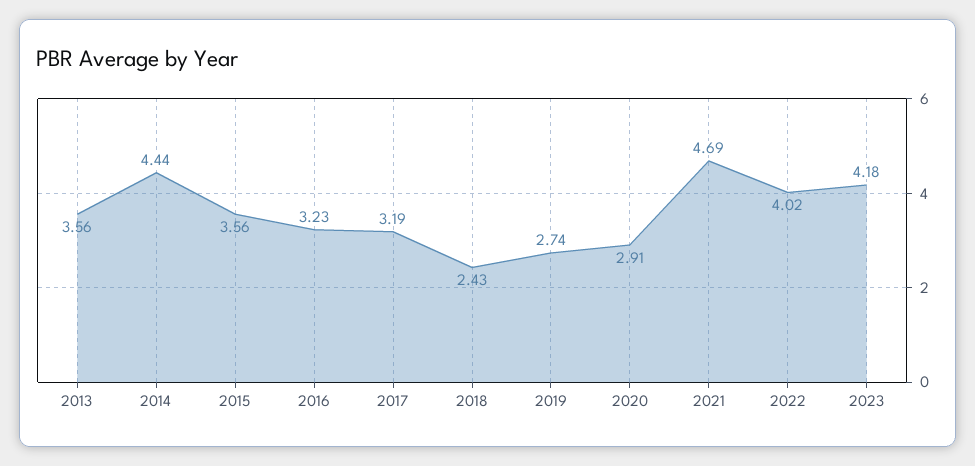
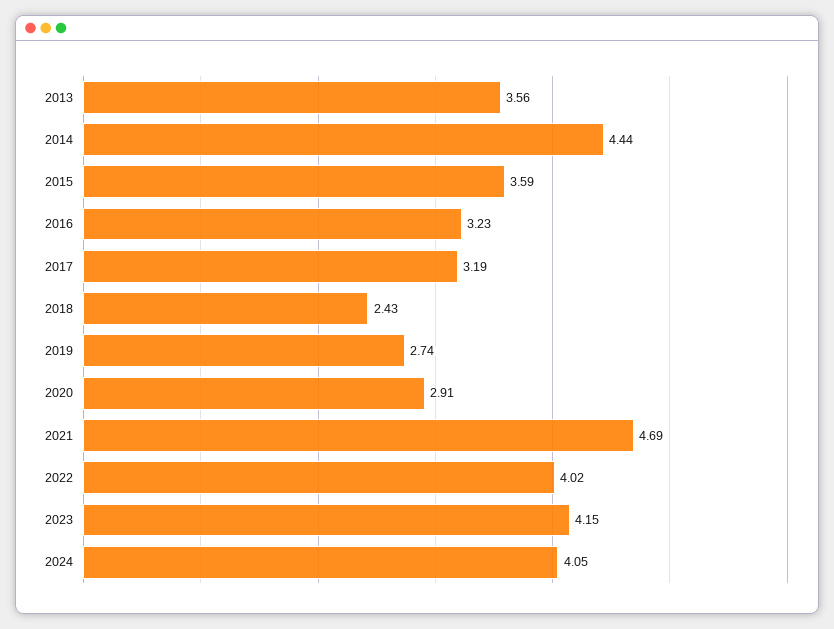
2015: 3.56 -> 3.59
2023: 4.18 -> 4.15
2024: none -> 4.05

